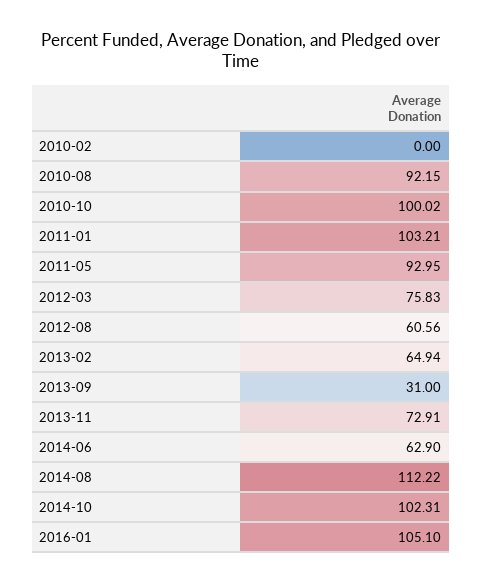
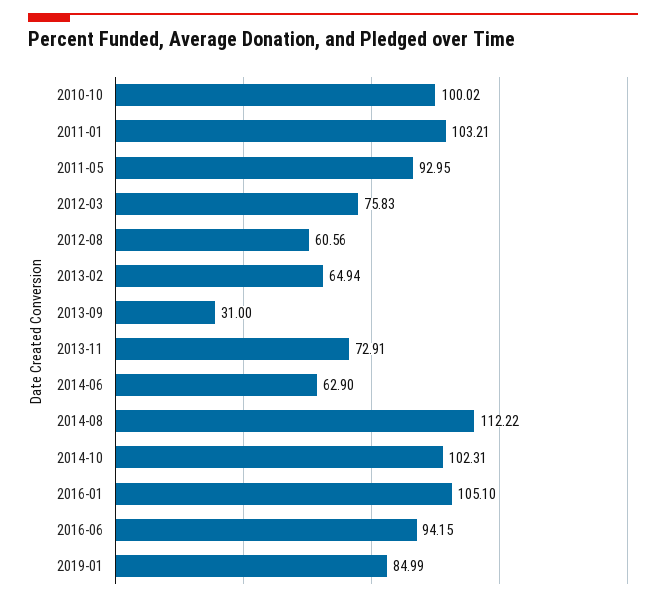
2010-02: 0 -> none
2010-08: 92.15 -> none
2016-06: none -> 94.15
2019-01: none -> 84.99

